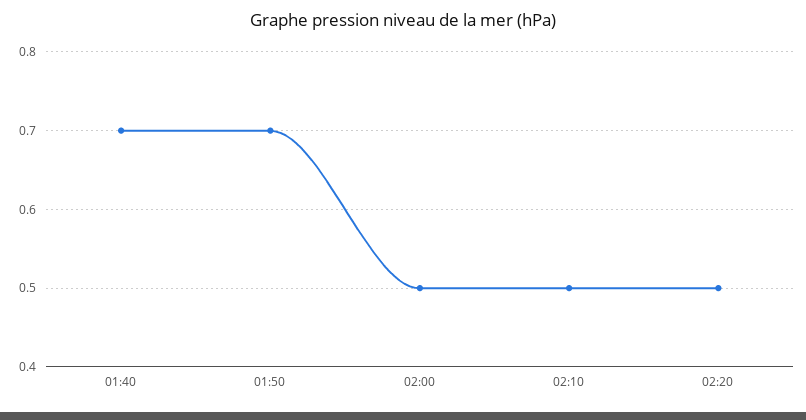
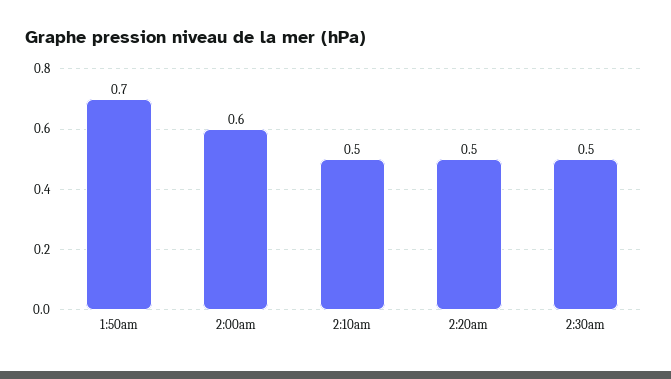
01:40: 0.7 -> none
02:00: 0.5 -> 0.6
2:30am: none -> 0.5

